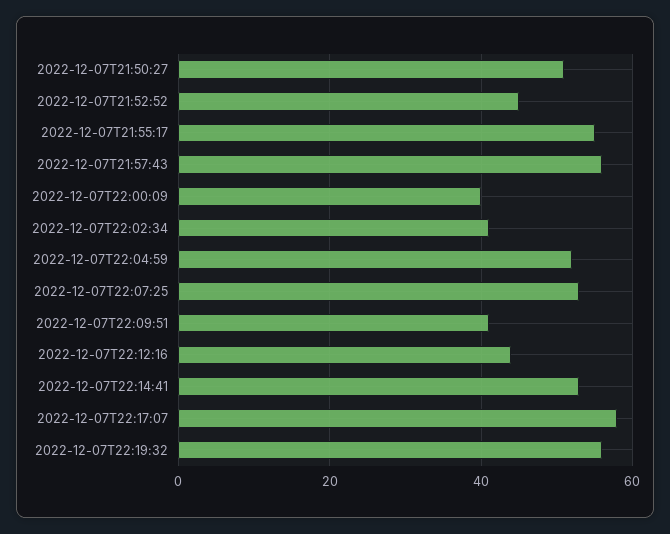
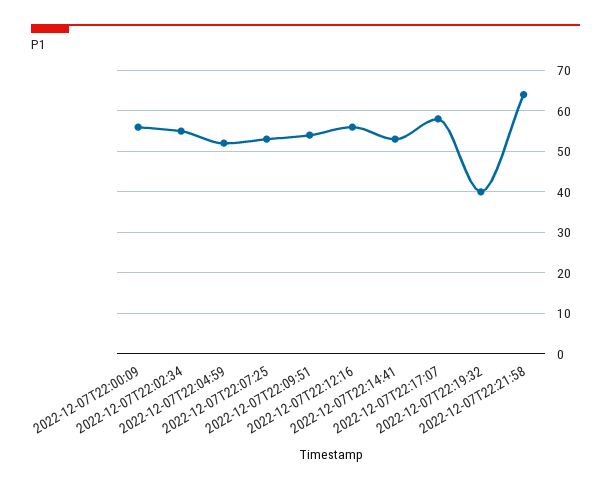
2022-12-07T21:50:27: 50 -> none
2022-12-07T21:52:52: 45 -> none
2022-12-07T21:55:17: 55 -> none
2022-12-07T21:57:43: 55 -> none
2022-12-07T22:00:09: 40 -> 55
2022-12-07T22:02:34: 40 -> 55
2022-12-07T22:09:51: 40 -> 55
2022-12-07T22:12:16: 45 -> 55
2022-12-07T22:19:32: 55 -> 40
2022-12-07T22:21:58: none -> 65

